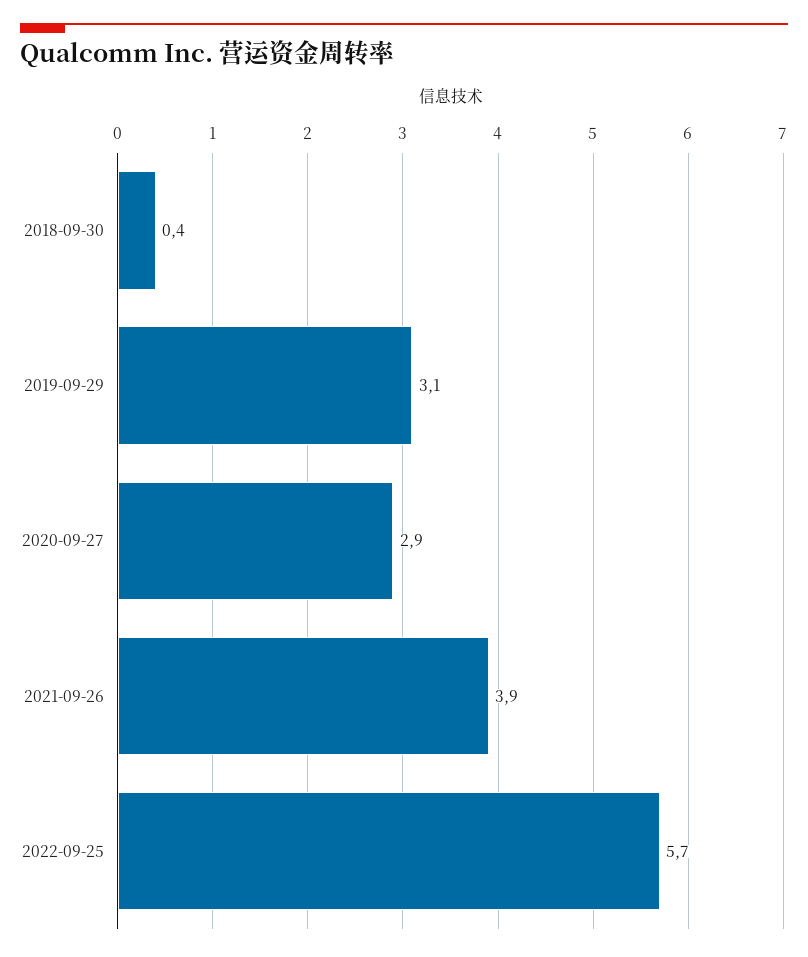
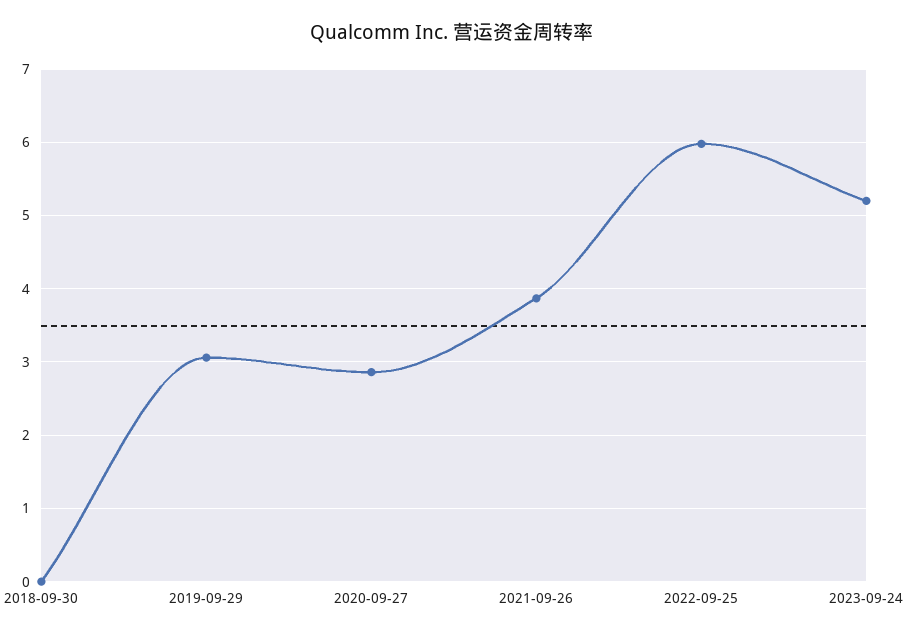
2018-09-30: 0.4 -> 0
2022-09-25: 5.7 -> 6
2023-09-24: none -> 5.2

